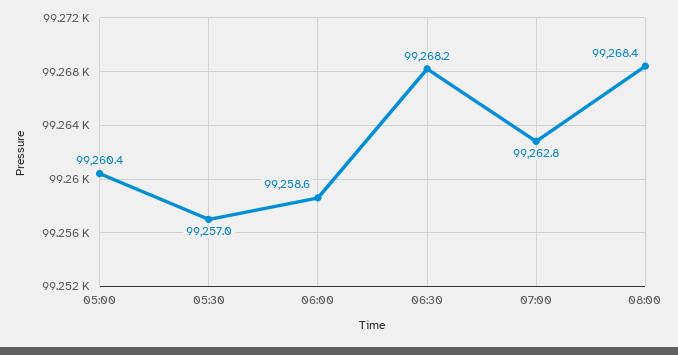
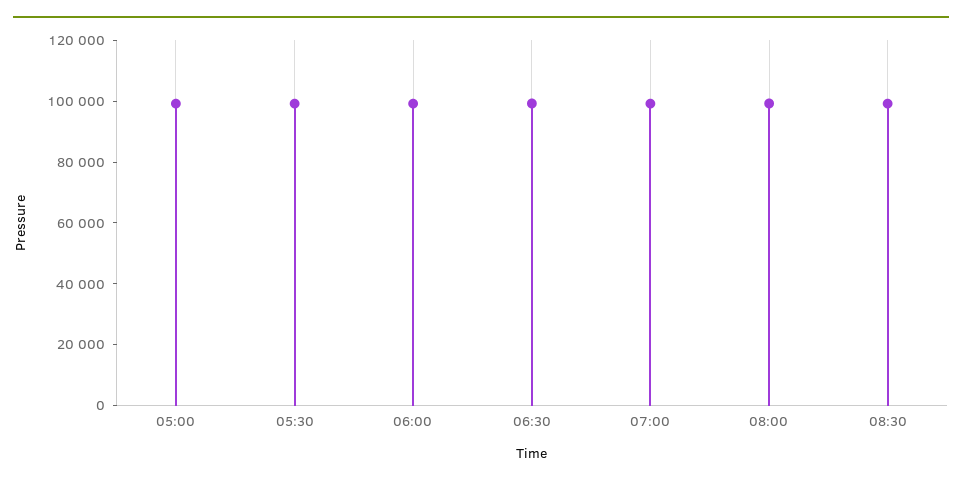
08:30: none -> 100000

